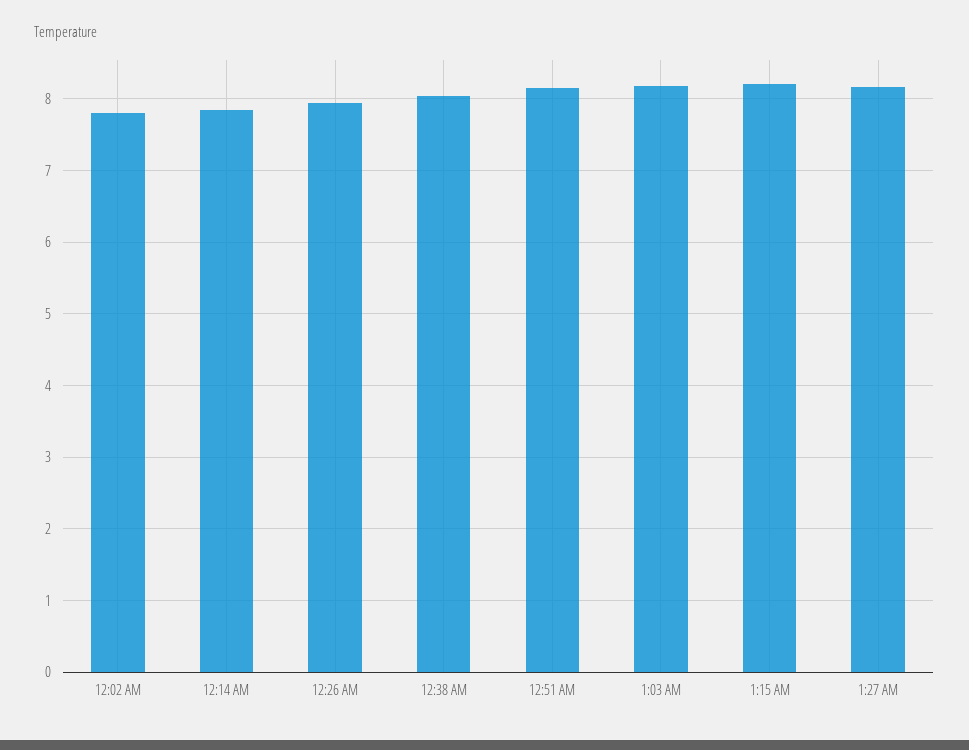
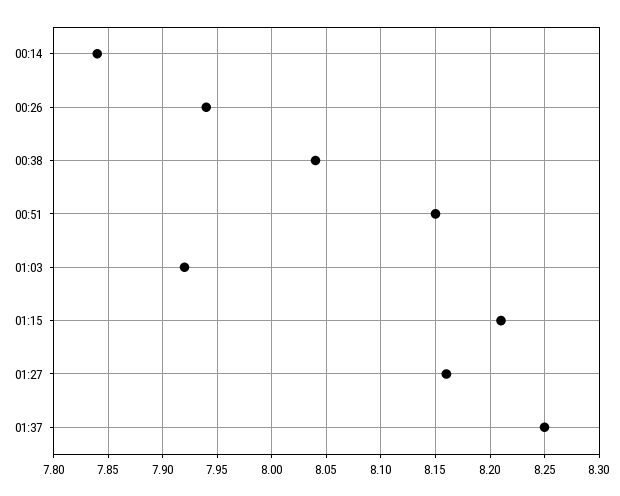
12:02 AM: 7.8 -> none
1:03 AM: 8.2 -> 7.92
01:37: none -> 8.25

